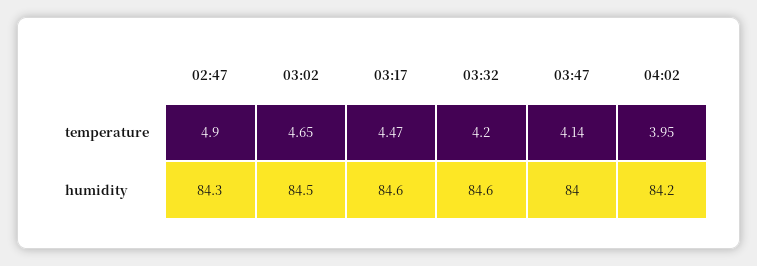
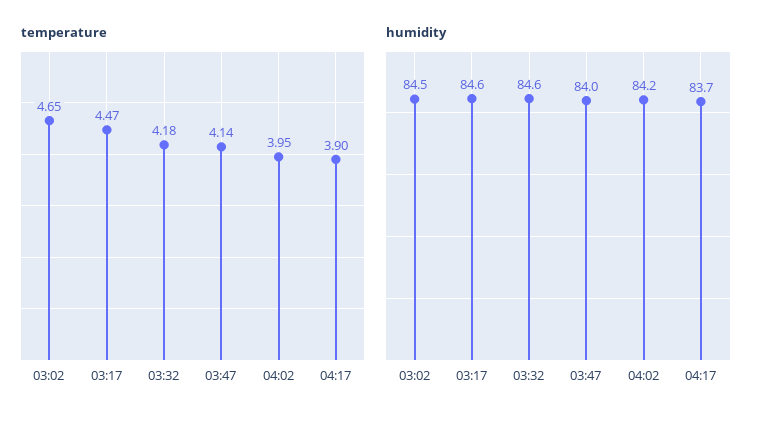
temperature, 02:47: 4.9 -> none
temperature, 03:32: 4.2 -> 4.18
humidity, 02:47: 84.3 -> none
temperature, 04:17: none -> 3.9
humidity, 04:17: none -> 83.7

